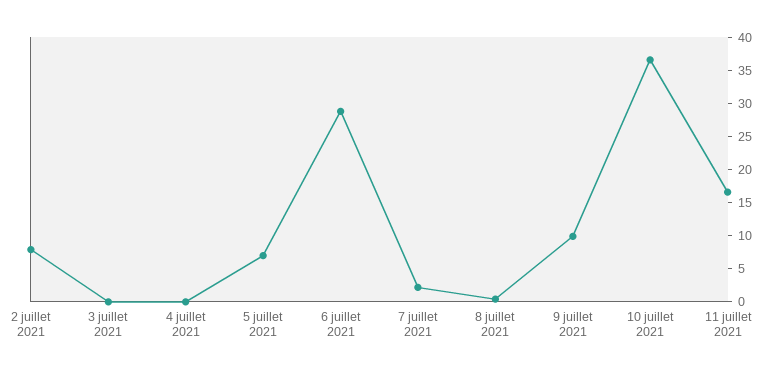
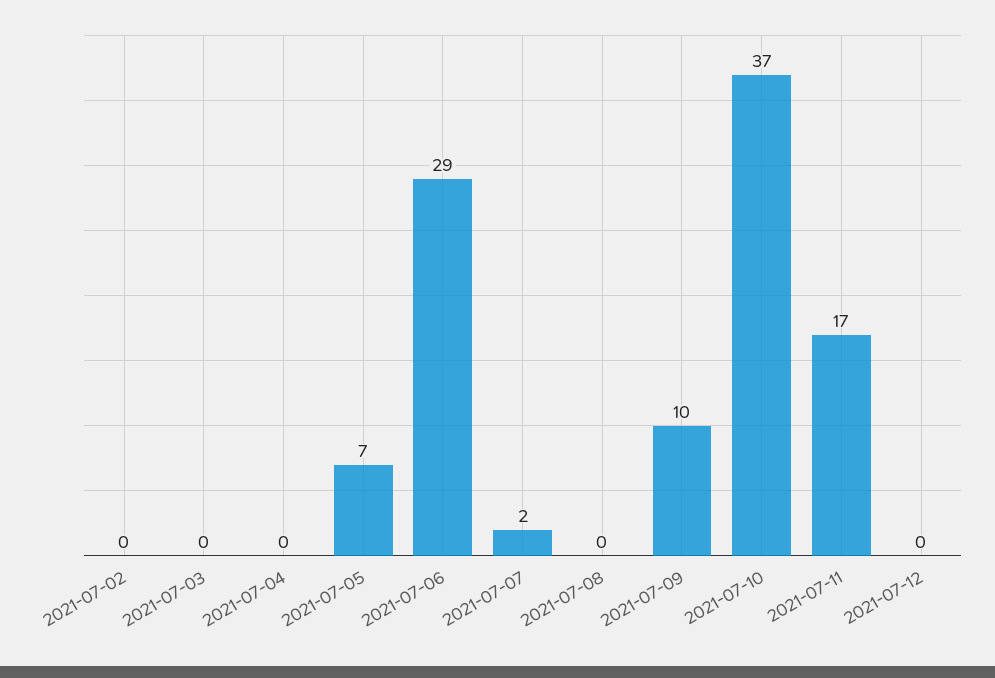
2 juillet 2021: 7.5 -> 0
2021-07-12: none -> 0

